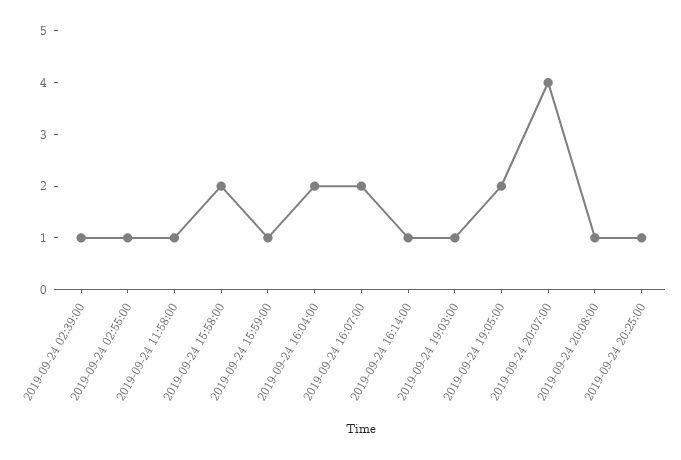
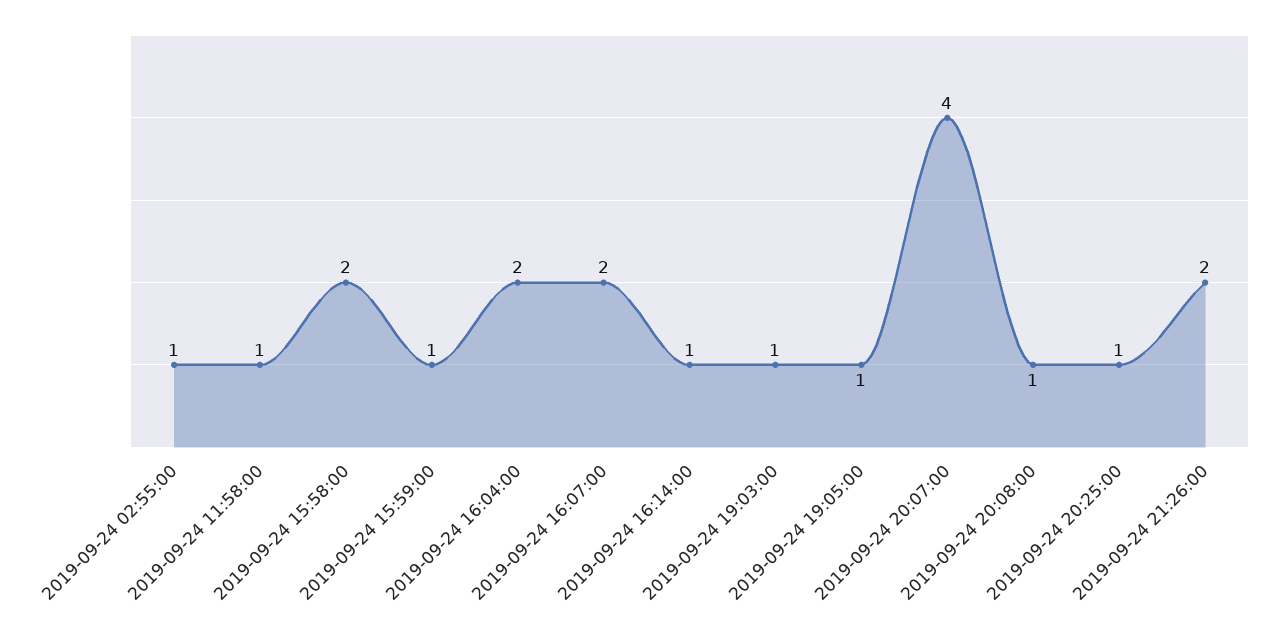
2019-09-24 02:39:00: 1 -> none
2019-09-24 19:05:00: 2 -> 1
2019-09-24 21:26:00: none -> 2

